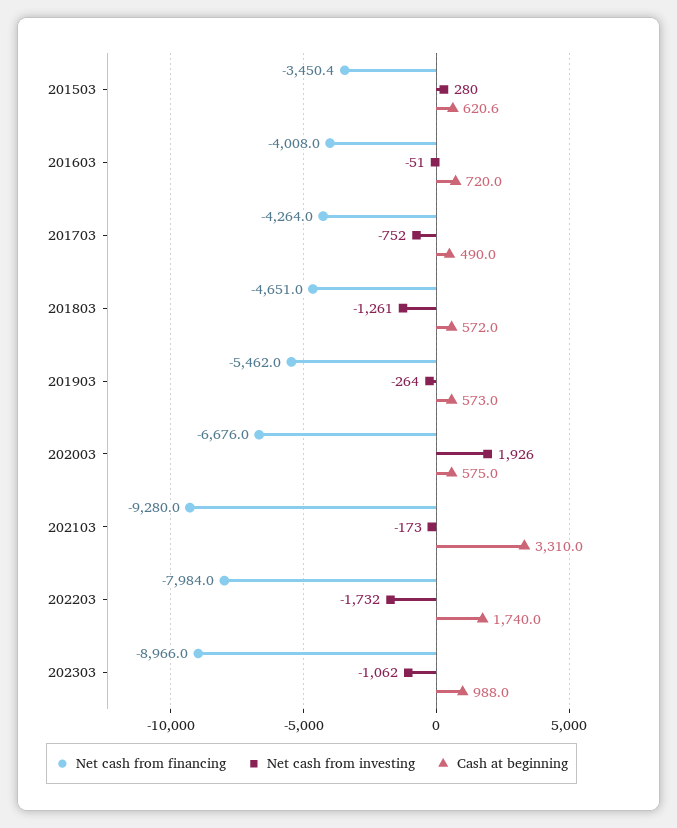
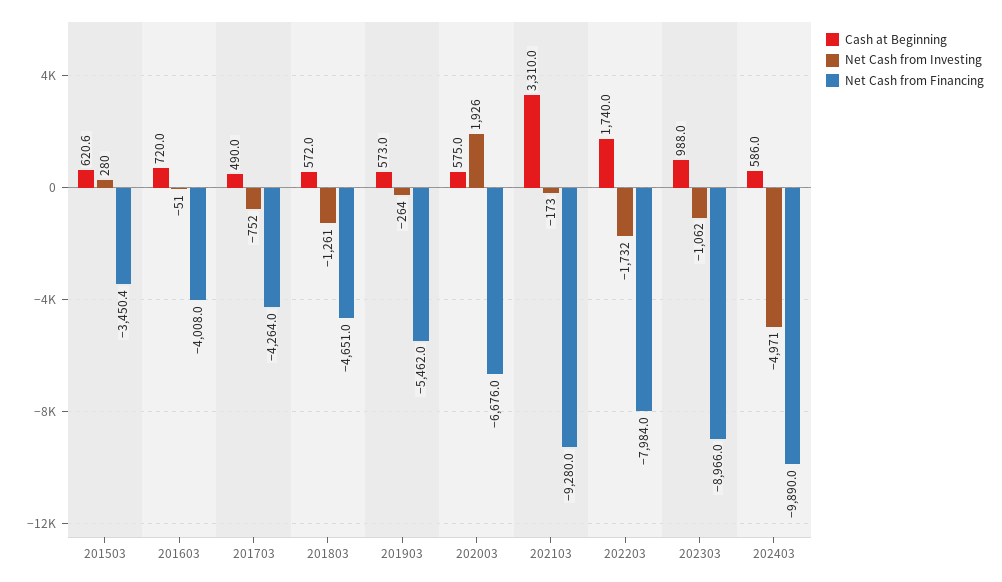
Cash at beginning, 202403: none -> 586
Net cash from investing, 202403: none -> -4971
Net cash from financing, 202403: none -> -9890

